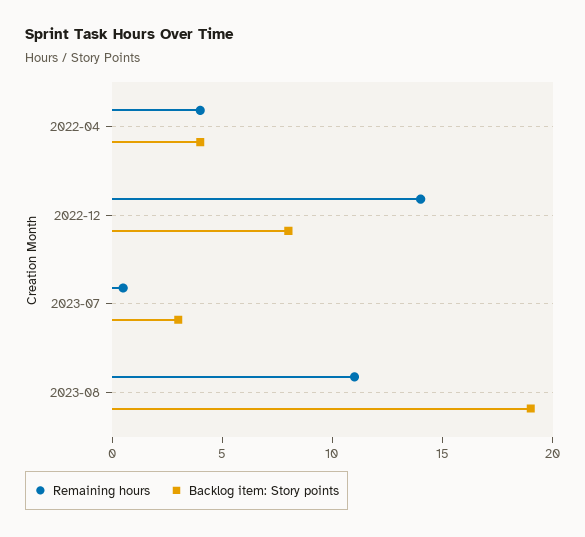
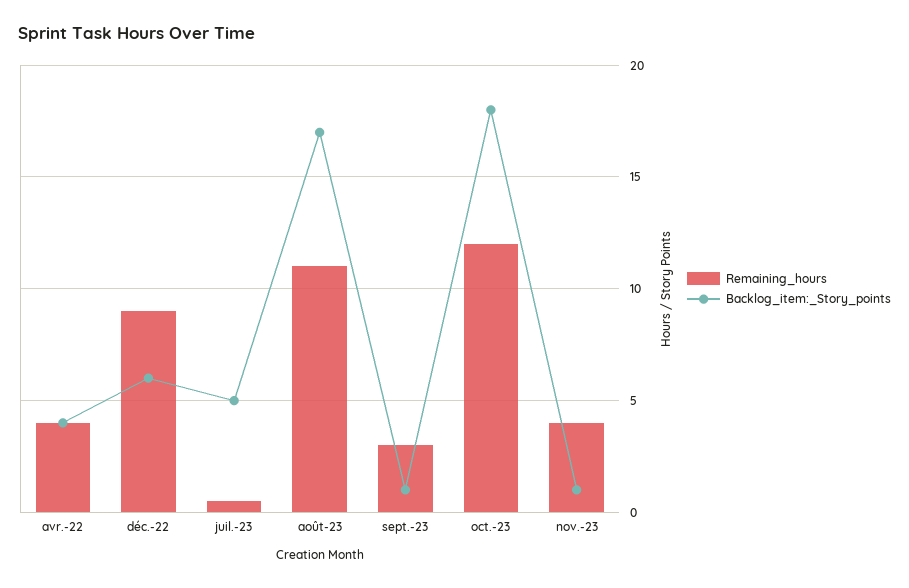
Remaining hours, 2022-12: 14 -> 9
Backlog item: Story points, 2022-12: 8 -> 6
Backlog item: Story points, 2023-07: 3 -> 5
Backlog item: Story points, 2023-08: 19 -> 17
Remaining hours, sept.-23: none -> 3
Backlog item: Story points, sept.-23: none -> 1
Remaining hours, oct.-23: none -> 12
Backlog item: Story points, oct.-23: none -> 18
Remaining hours, nov.-23: none -> 4
Backlog item: Story points, nov.-23: none -> 1

